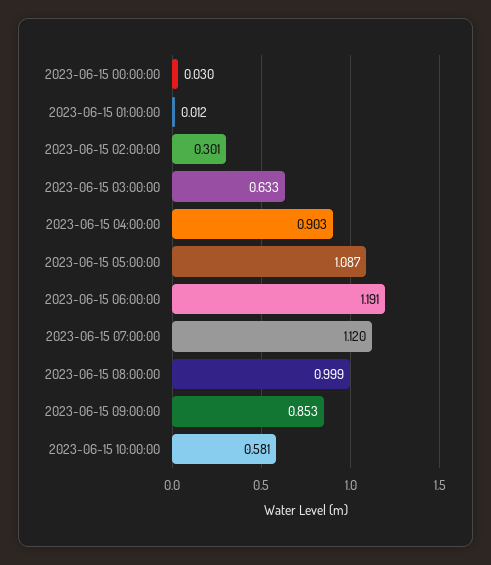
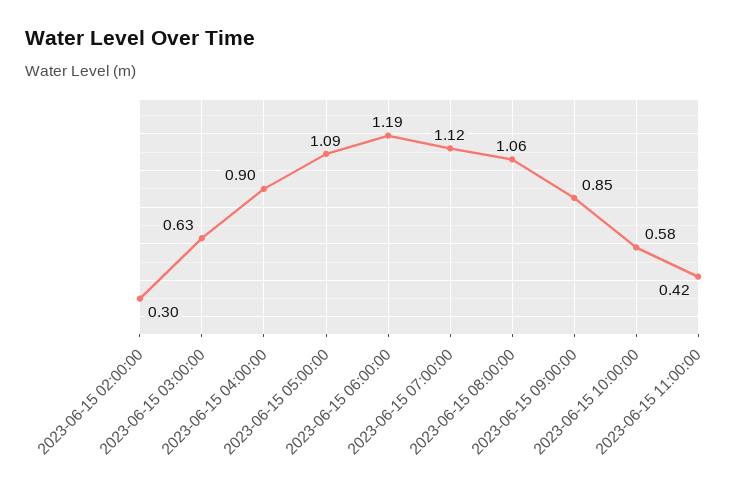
2023-06-15 00:00:00: 0.03 -> none
2023-06-15 01:00:00: 0.012 -> none
2023-06-15 08:00:00: 0.999 -> 1.06
2023-06-15 11:00:00: none -> 0.42

